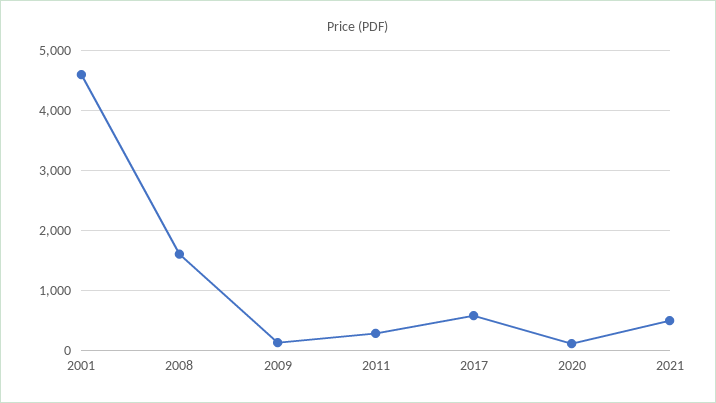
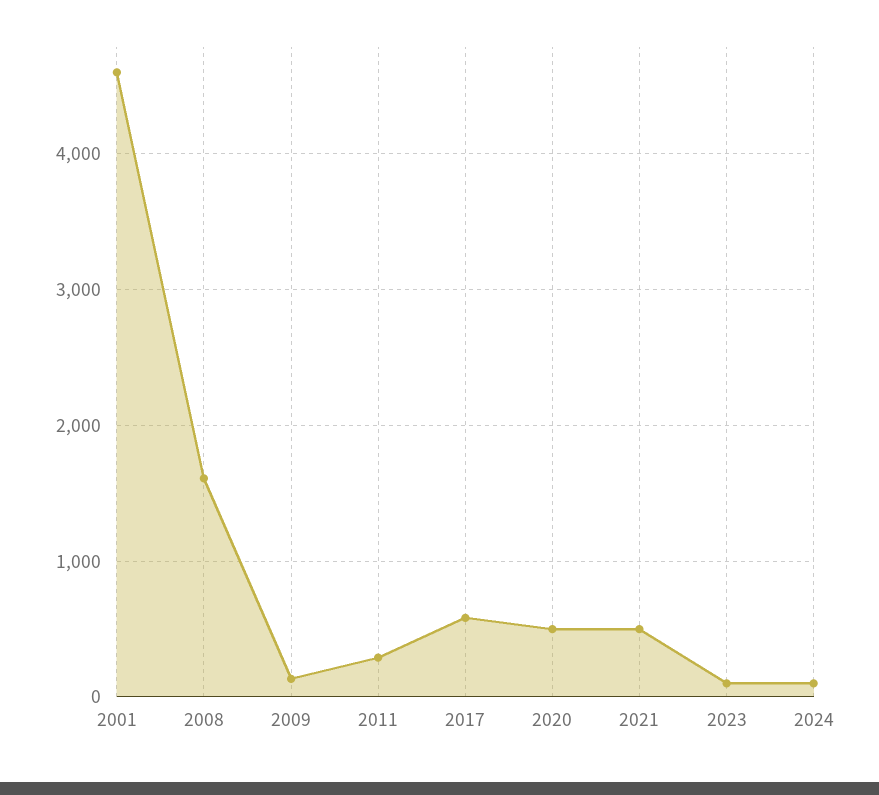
2020: 100 -> 500
2023: none -> 100
2024: none -> 100

